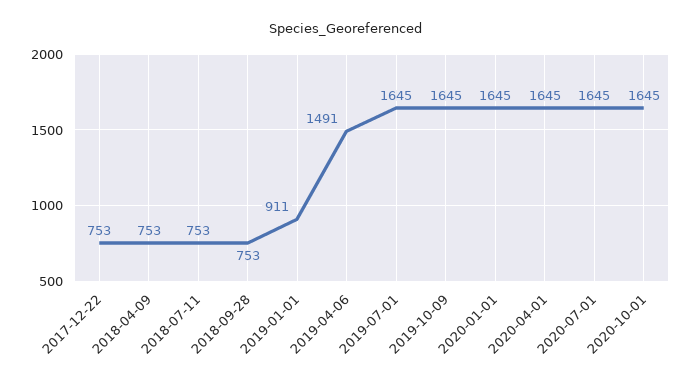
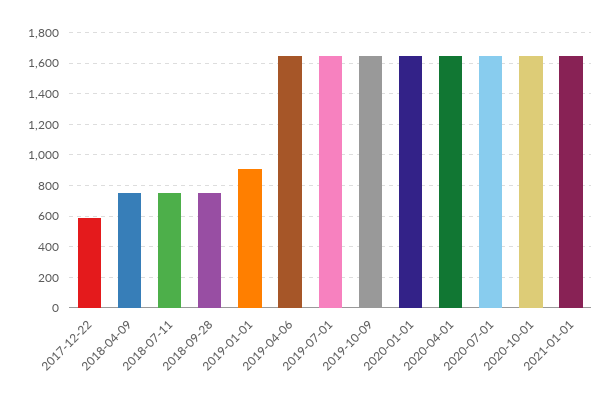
2017-12-22: 753 -> 600
2019-04-06: 1491 -> 1650
2021-01-01: none -> 1650

